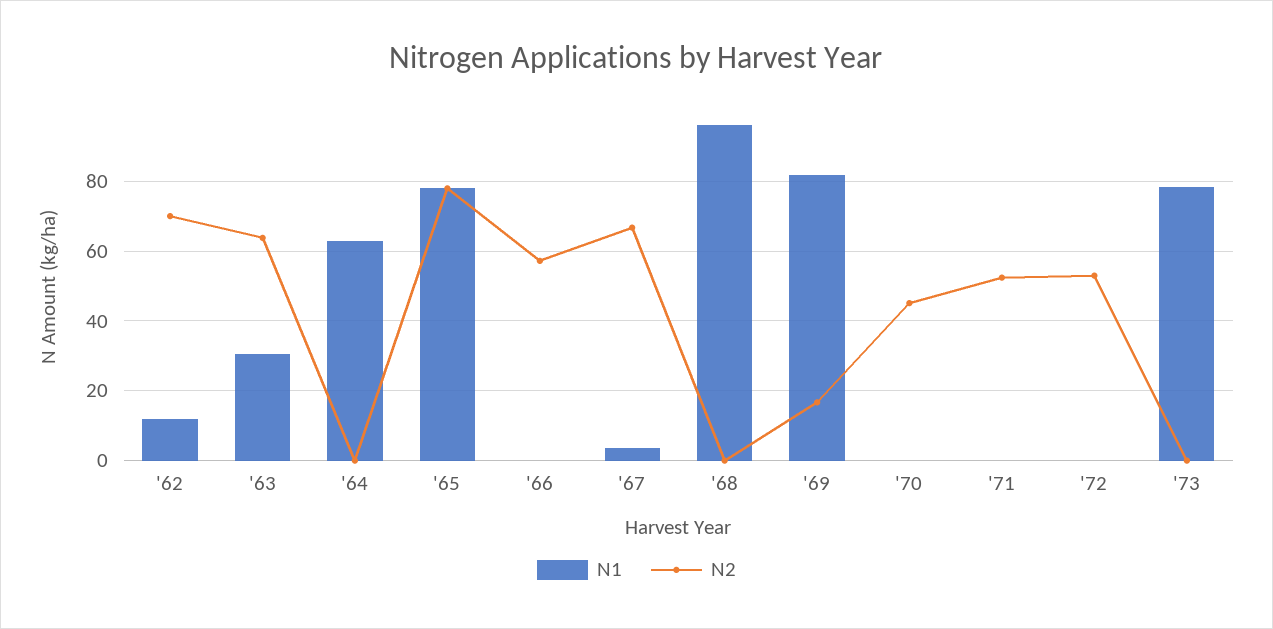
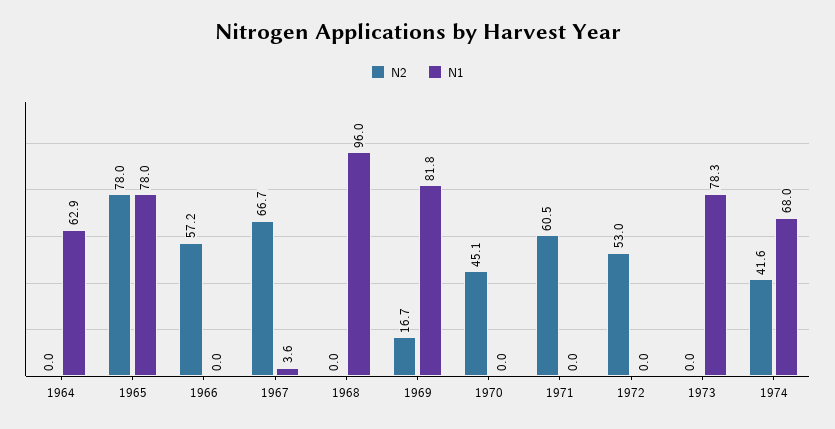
N1, '62: 12 -> none
N2, '62: 70 -> none
N1, '63: 30 -> none
N2, '63: 64 -> none
N2, '71: 52 -> 60.5
N2, 1974: none -> 41.6
N1, 1974: none -> 68

